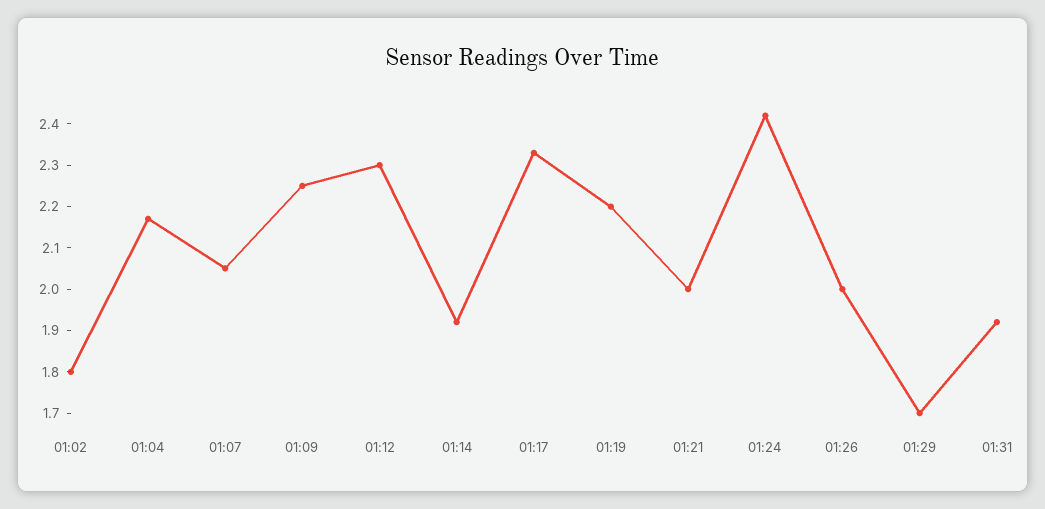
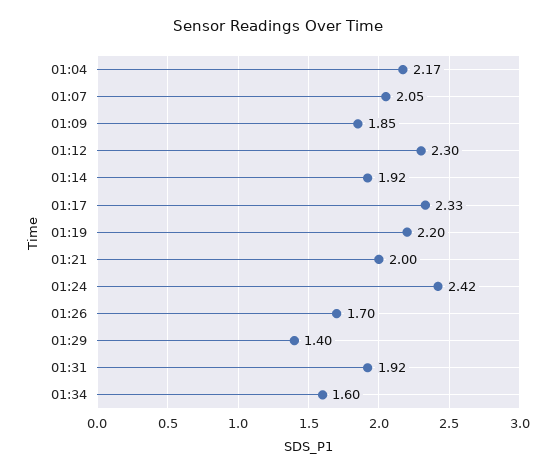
01:02: 1.8 -> none
01:09: 2.25 -> 1.85
01:26: 2 -> 1.7
01:29: 1.7 -> 1.4
01:34: none -> 1.6

